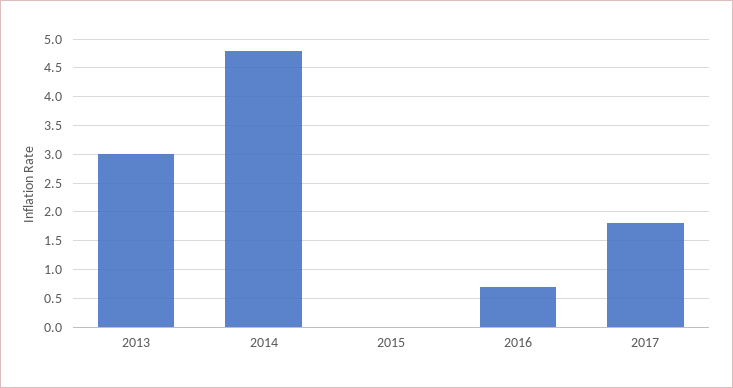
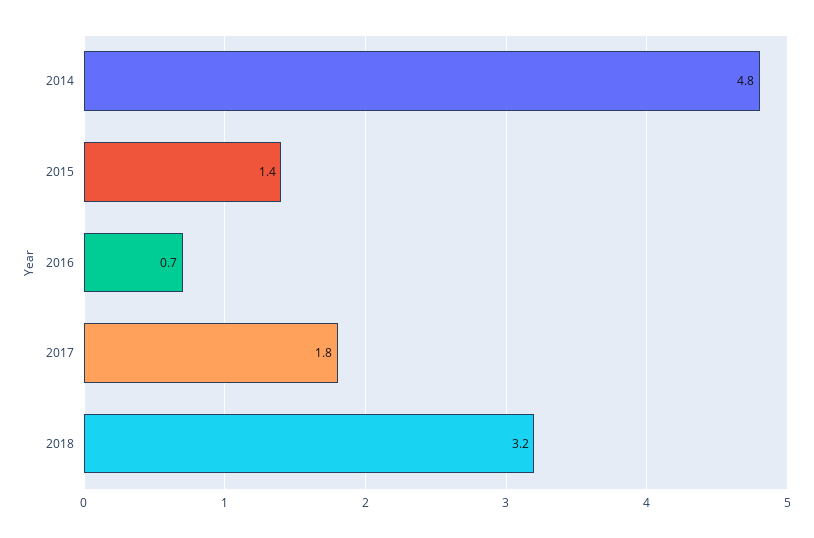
2013: 3 -> none
2015: 0 -> 1.4
2018: none -> 3.2

